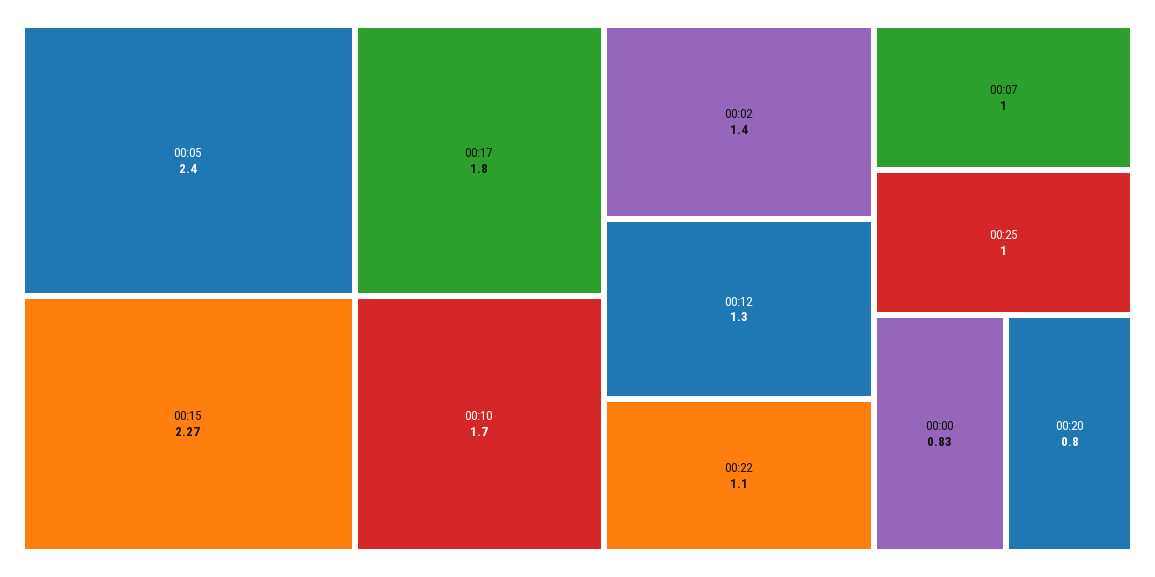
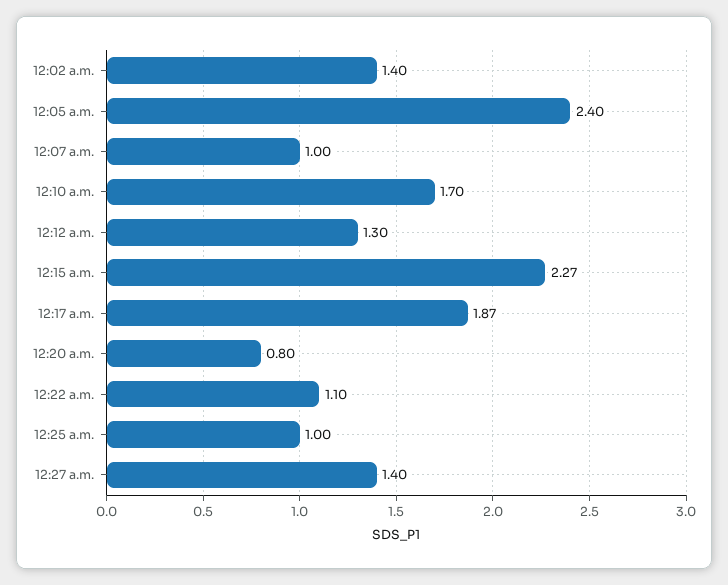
00:17: 1.8 -> 1.87
00:00: 0.83 -> none
12:27 a.m.: none -> 1.4

